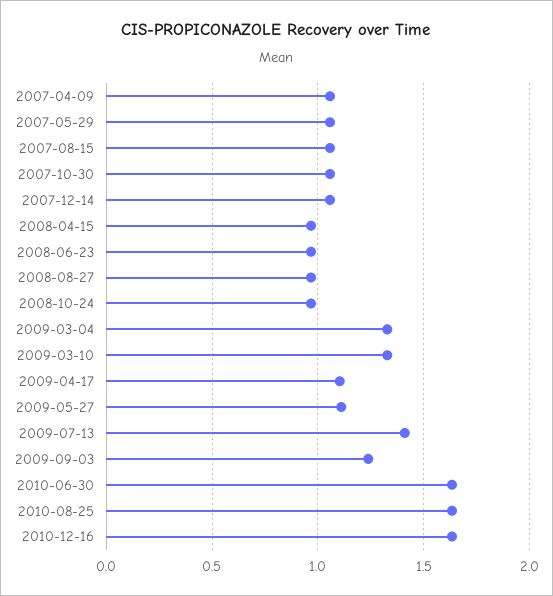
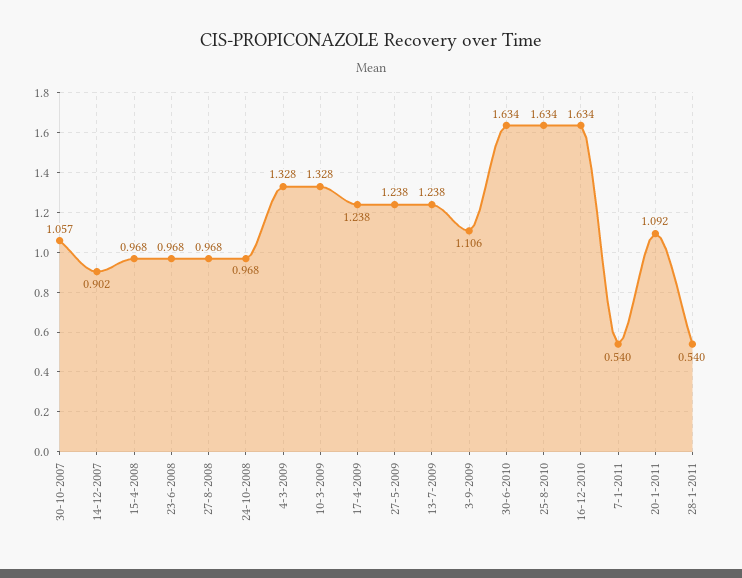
2007-04-09: 1.05 -> none
2007-05-29: 1.05 -> none
2007-08-15: 1.05 -> none
2007-12-14: 1.05 -> 0.902
2009-04-17: 1.1 -> 1.238
2009-05-27: 1.1 -> 1.238
2009-07-13: 1.4 -> 1.238
2009-09-03: 1.25 -> 1.106
7-1-2011: none -> 0.54
20-1-2011: none -> 1.092
28-1-2011: none -> 0.54

